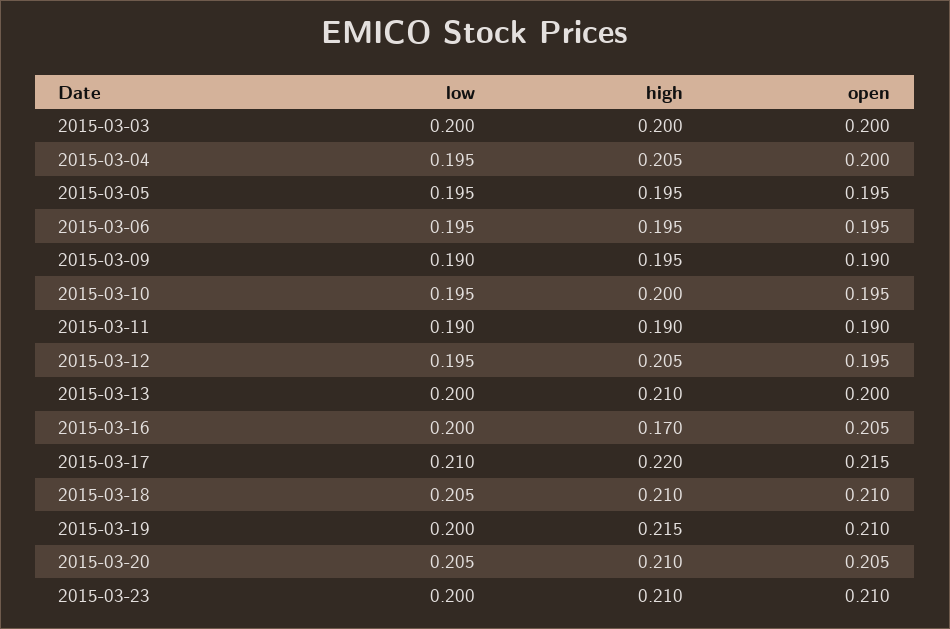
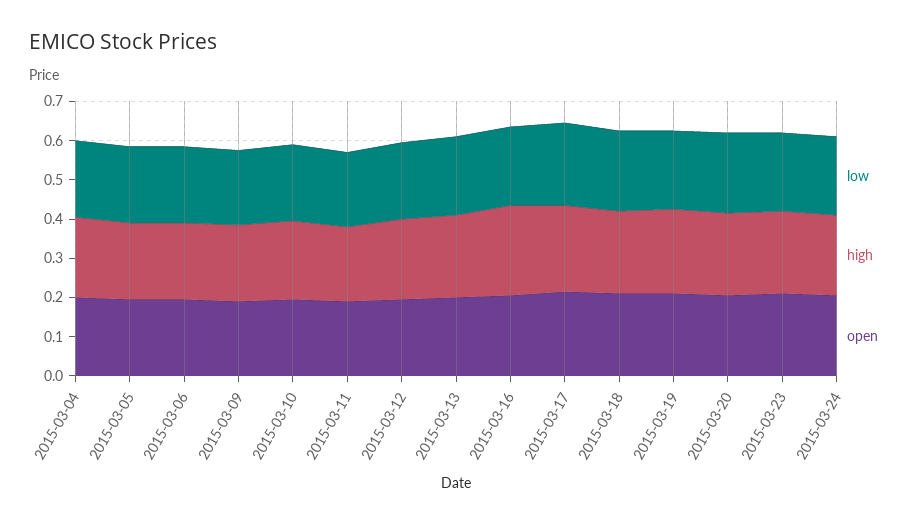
low, 2015-03-03: 0.2 -> none
high, 2015-03-03: 0.2 -> none
open, 2015-03-03: 0.2 -> none
high, 2015-03-16: 0.17 -> 0.225
low, 2015-03-24: none -> 0.2
high, 2015-03-24: none -> 0.2
open, 2015-03-24: none -> 0.2

